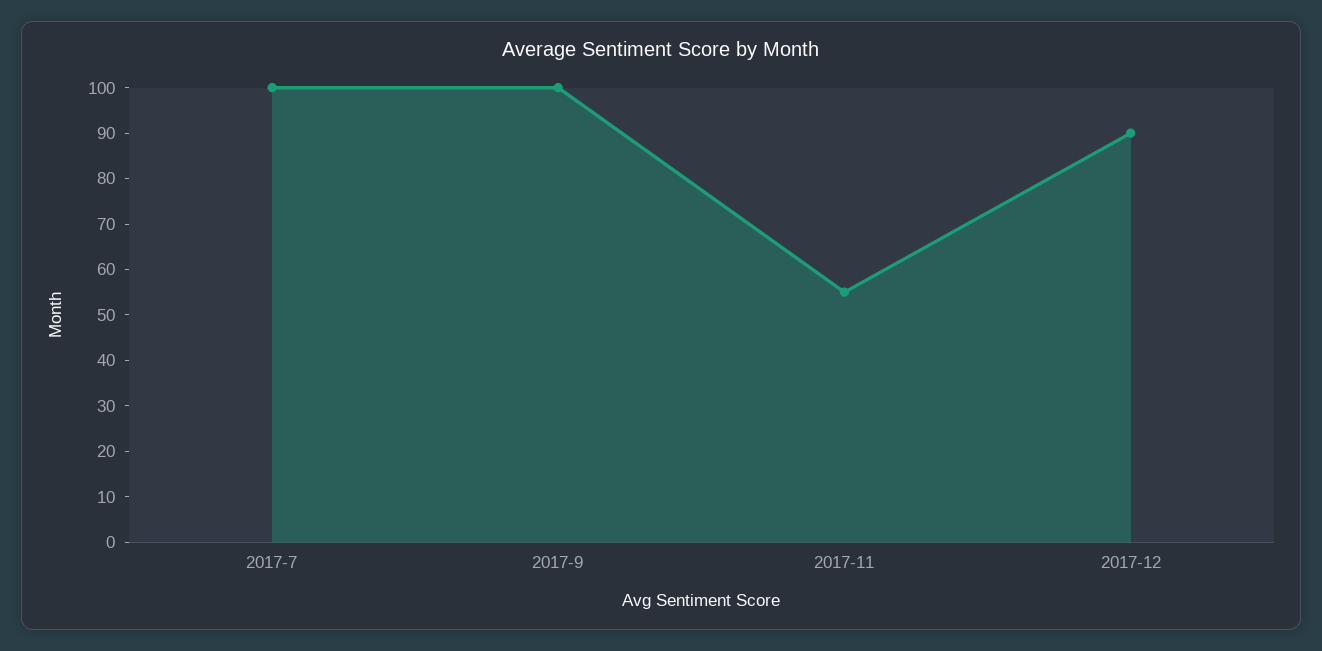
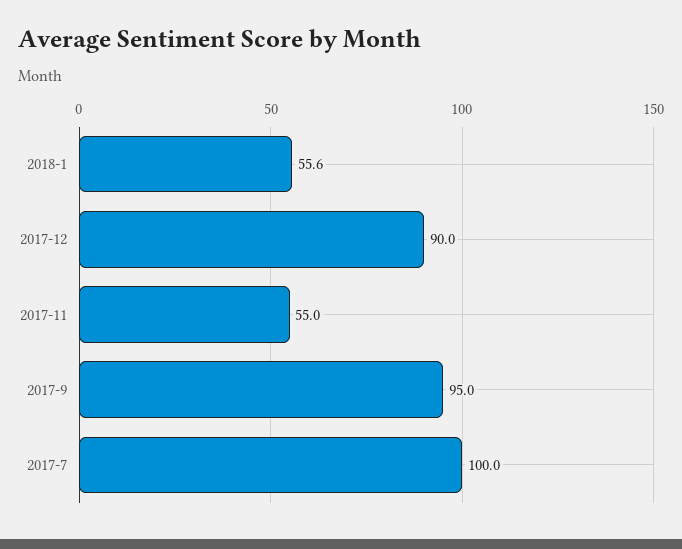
2017-9: 100 -> 95
2018-1: none -> 55.6

